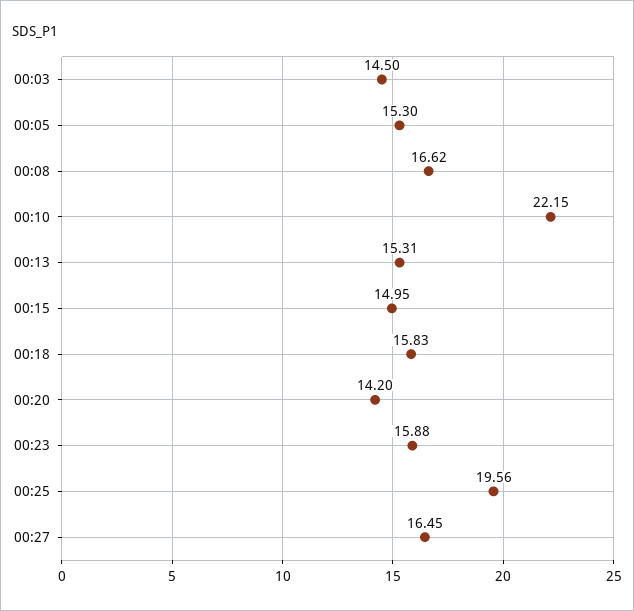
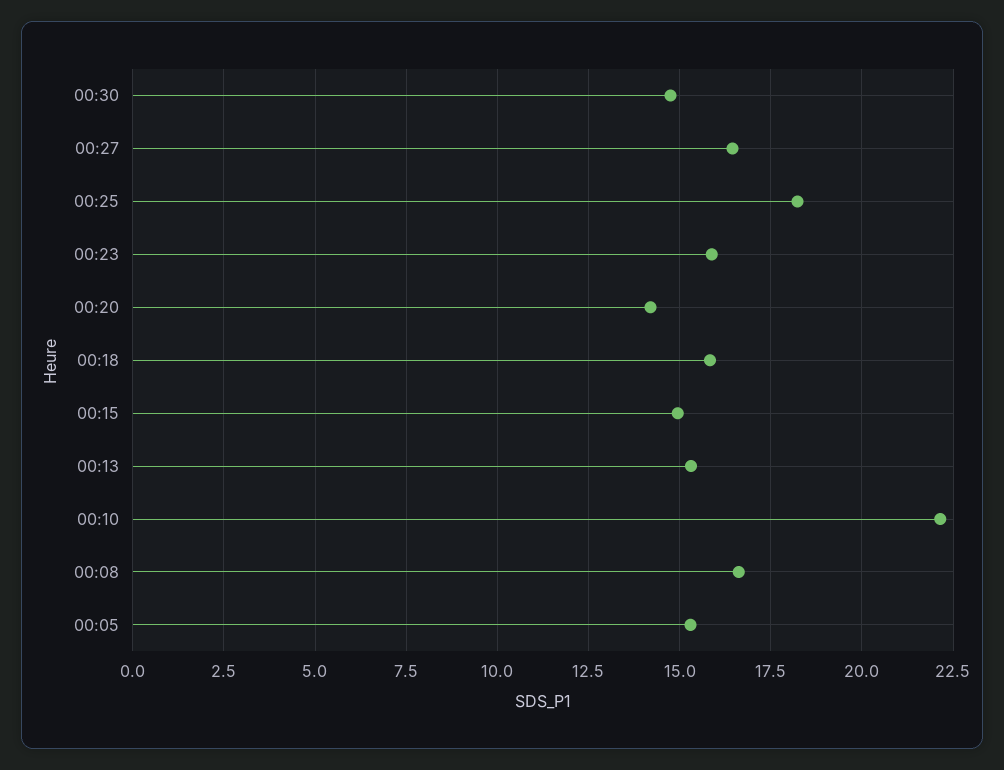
00:03: 14.5 -> none
00:25: 19.56 -> 18.25
00:30: none -> 14.75

